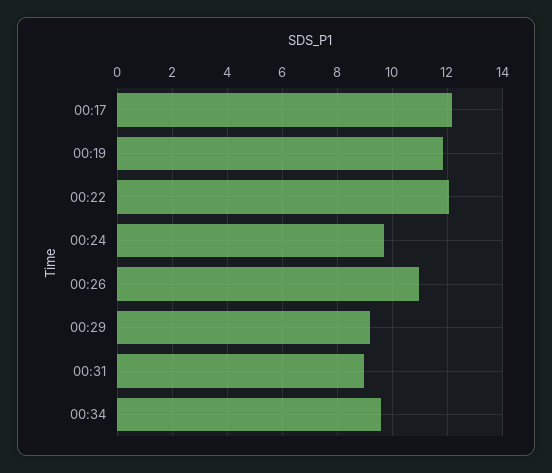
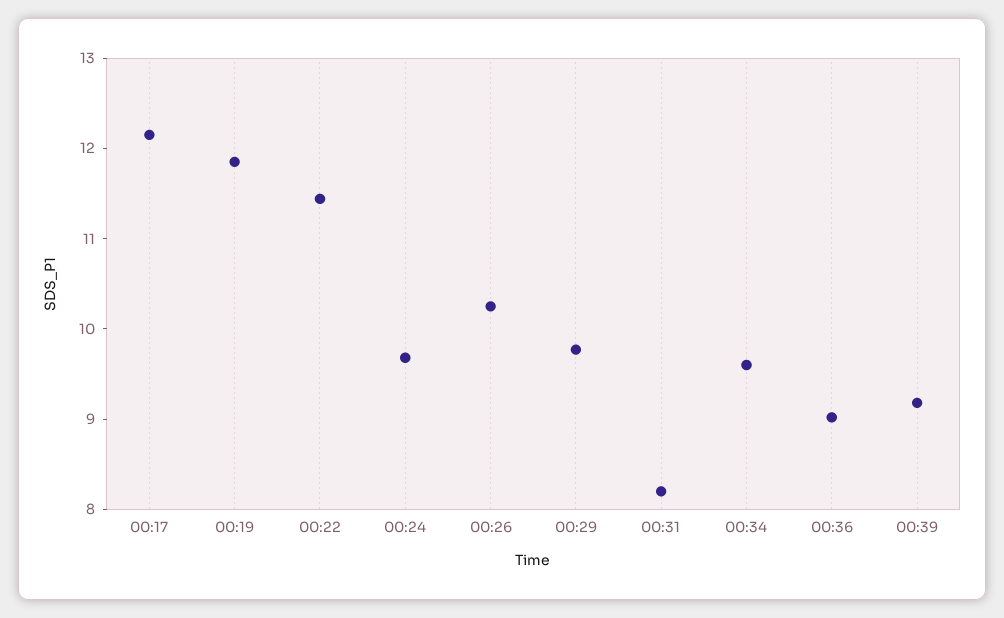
00:22: 12 -> 11.4
00:26: 11 -> 10.2
00:29: 9.25 -> 9.8
00:31: 9 -> 8.2
00:36: none -> 9
00:39: none -> 9.2

